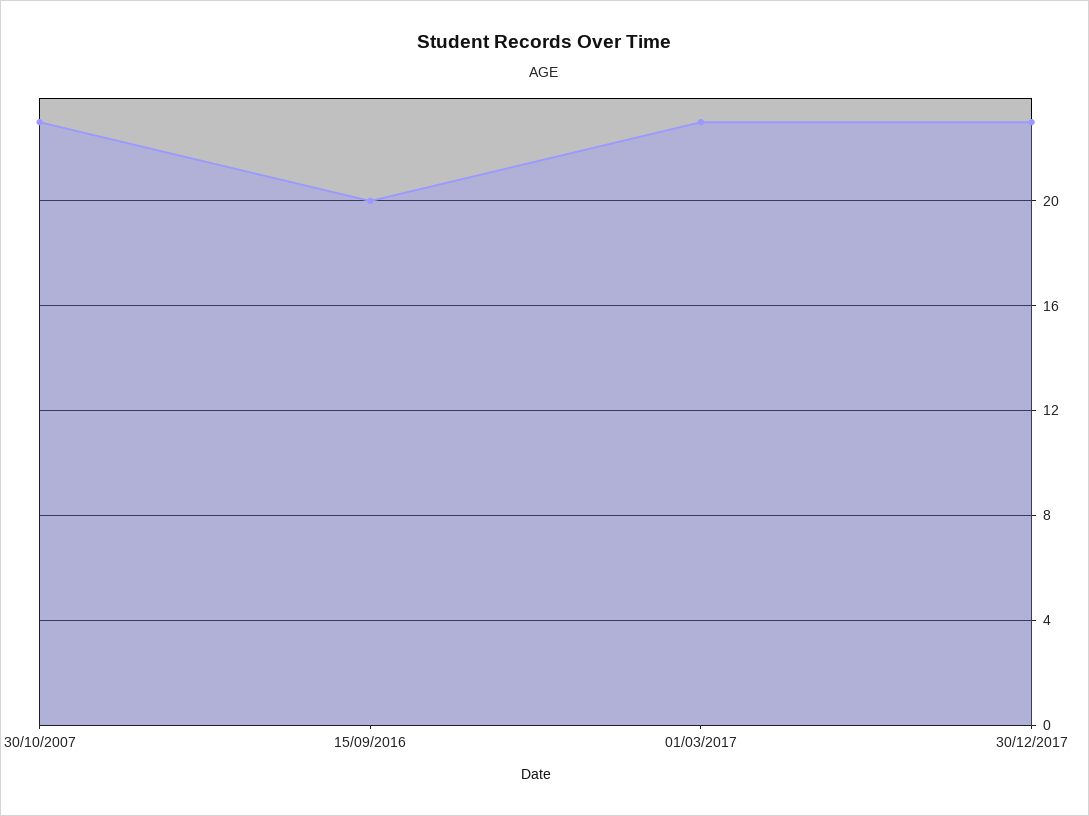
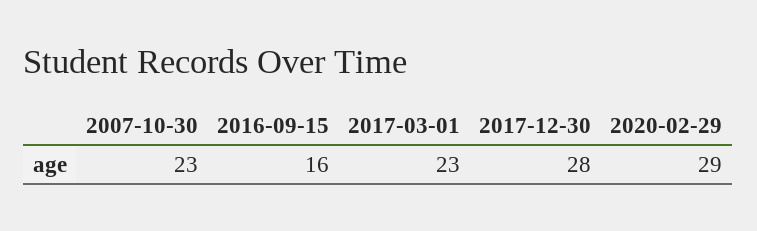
15/09/2016: 20 -> 16
30/12/2017: 23 -> 28
2020-02-29: none -> 29

